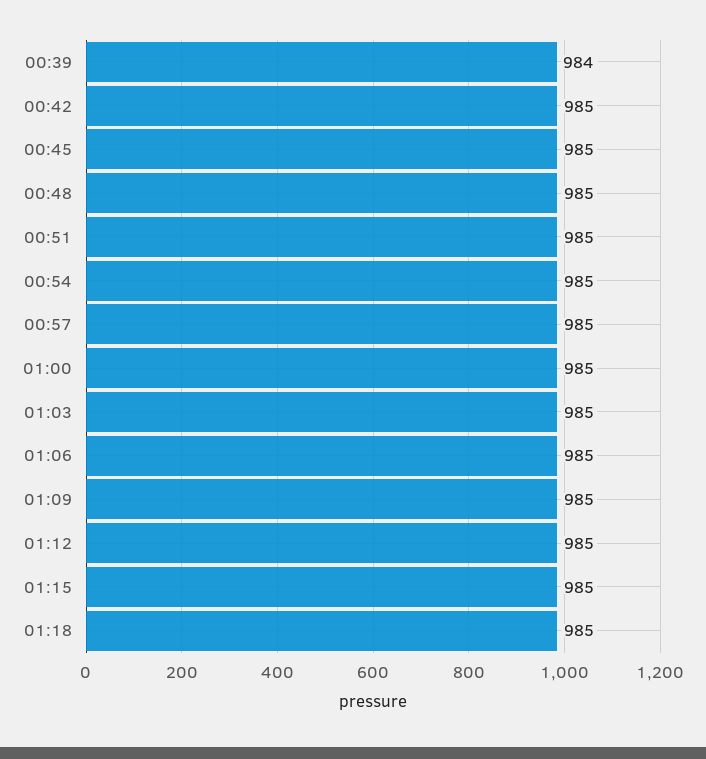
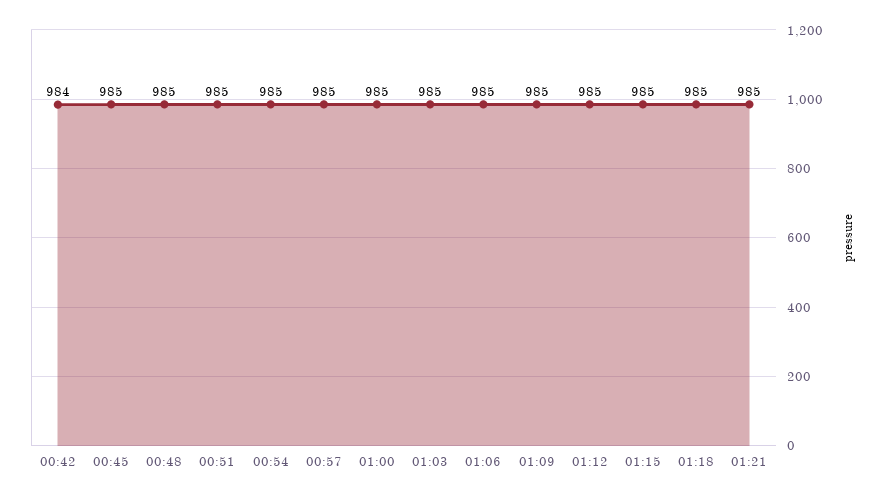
00:39: 984 -> none
00:42: 985 -> 984
01:21: none -> 985

